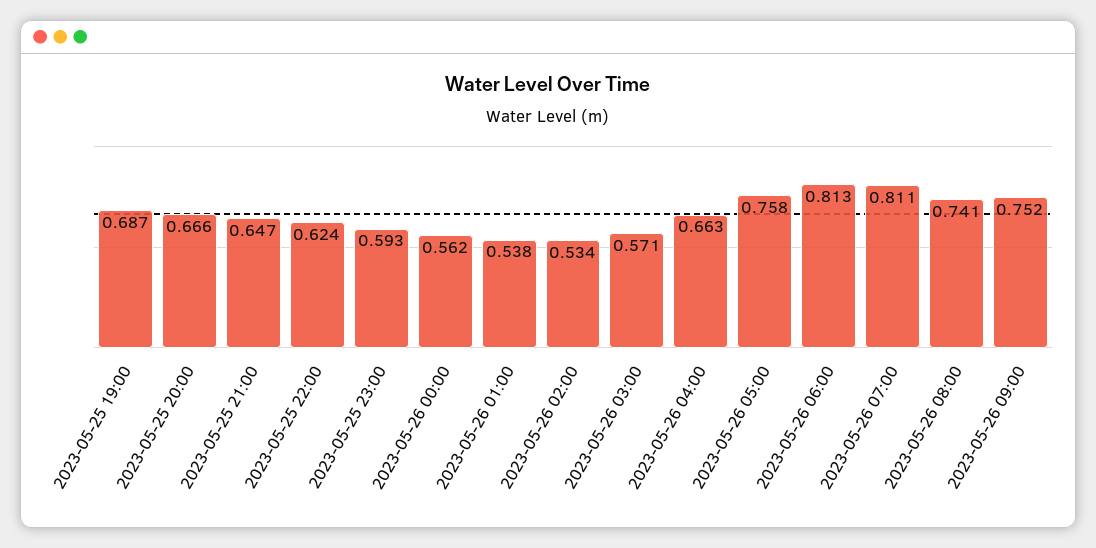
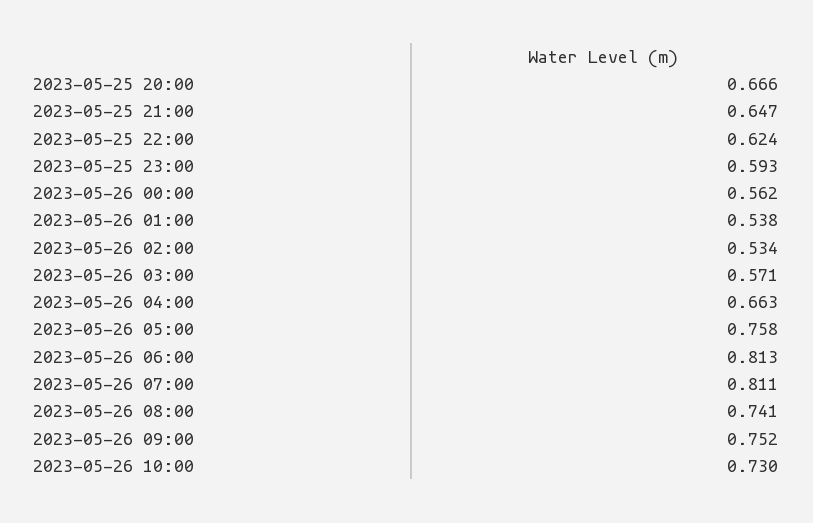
2023-05-25 19:00: 0.687 -> none
2023-05-26 10:00: none -> 0.73

